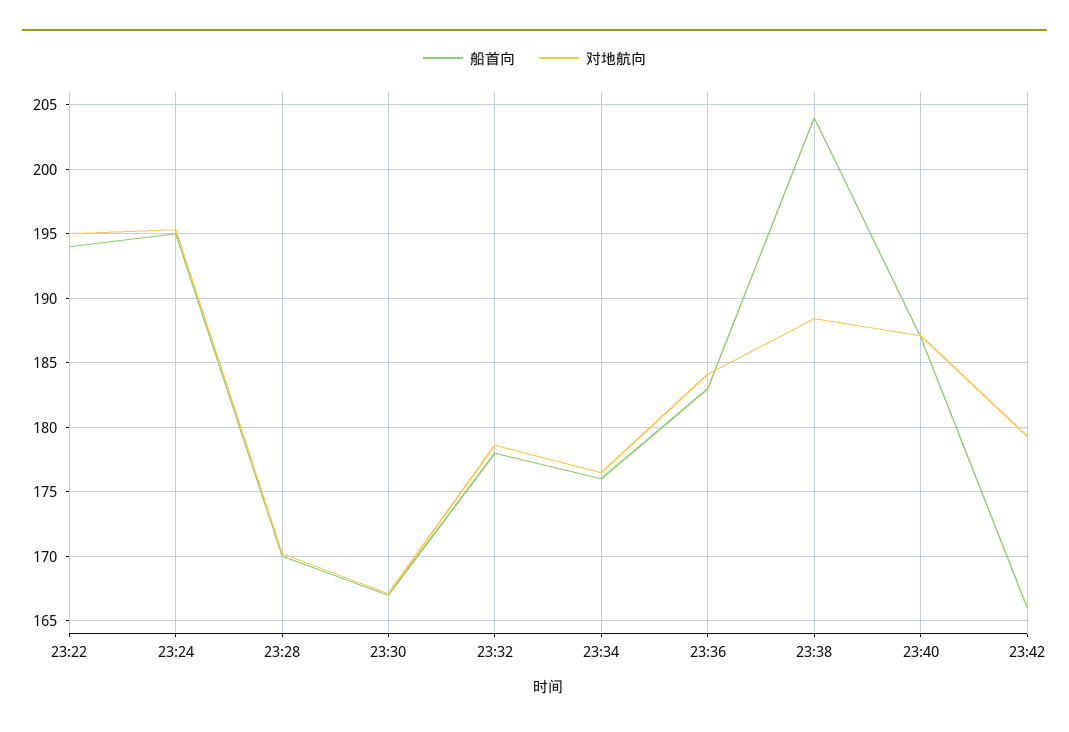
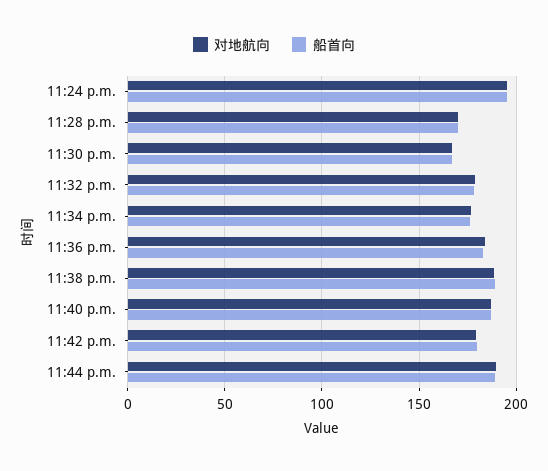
船首向, 23:22: 194 -> none
对地航向, 23:22: 195 -> none
船首向, 23:38: 204 -> 190
船首向, 23:42: 166 -> 180
对地航向, 11:44 p.m.: none -> 190
船首向, 11:44 p.m.: none -> 190

